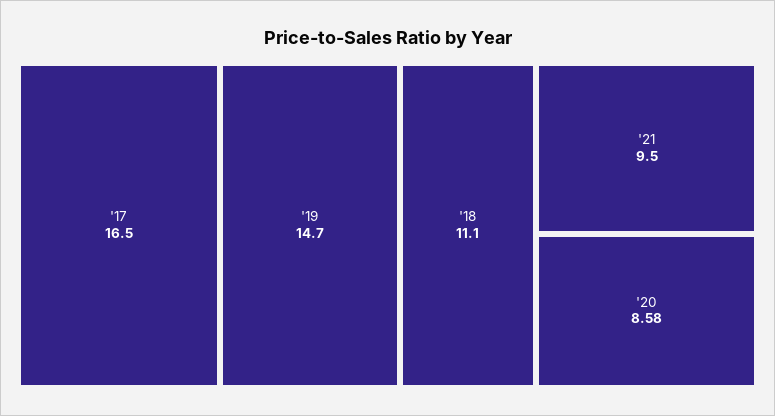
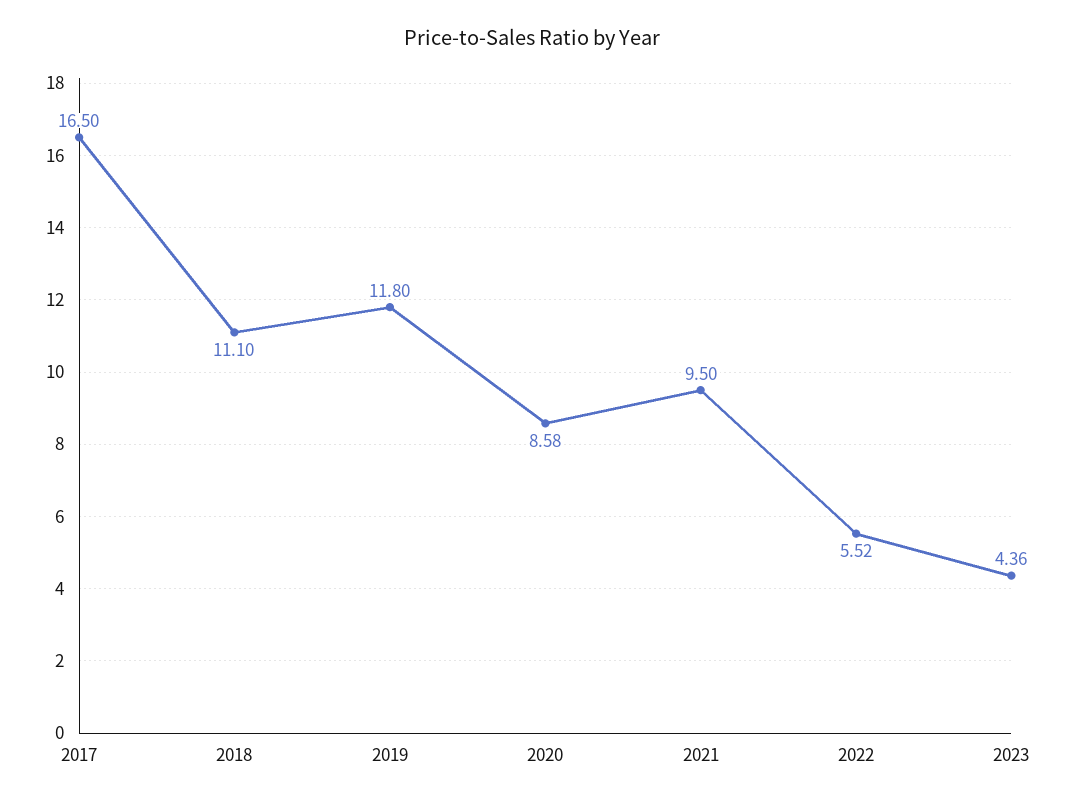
'19: 14.7 -> 11.8
2022: none -> 5.52
2023: none -> 4.36

